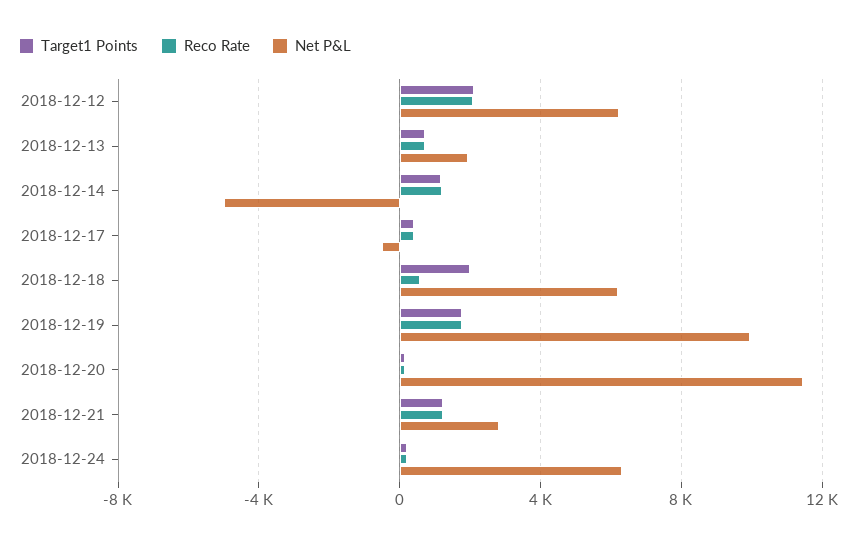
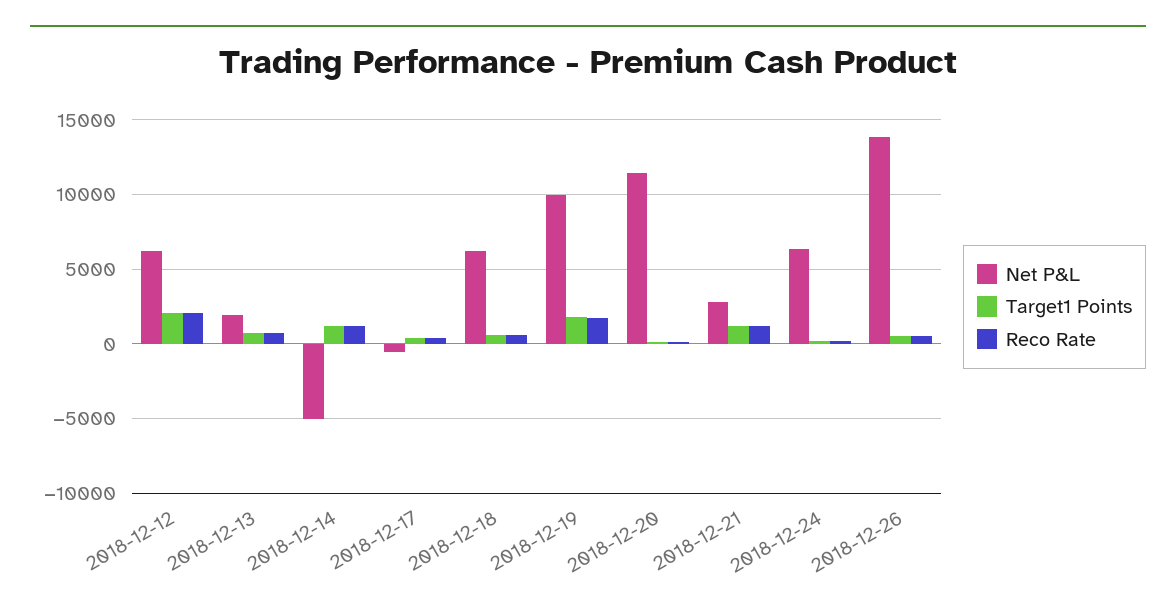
Target1 Points, 2018-12-18: 2000 -> 500
Net P&L, 2018-12-26: none -> 14000
Target1 Points, 2018-12-26: none -> 500
Reco Rate, 2018-12-26: none -> 500

